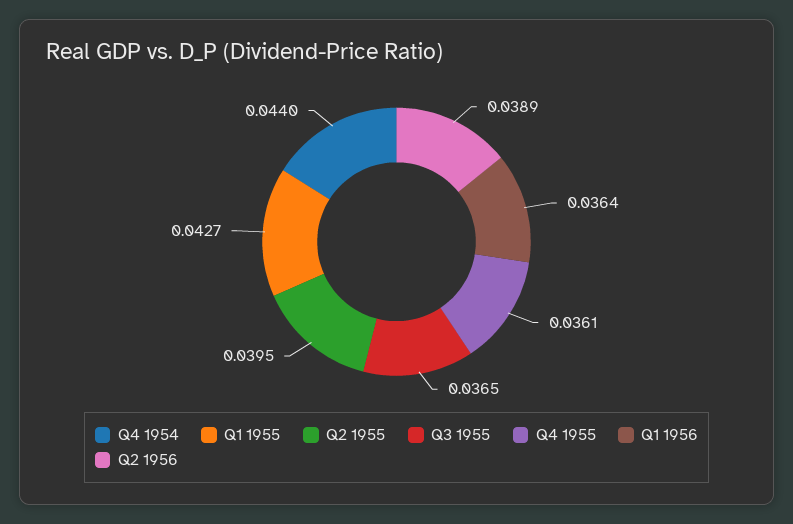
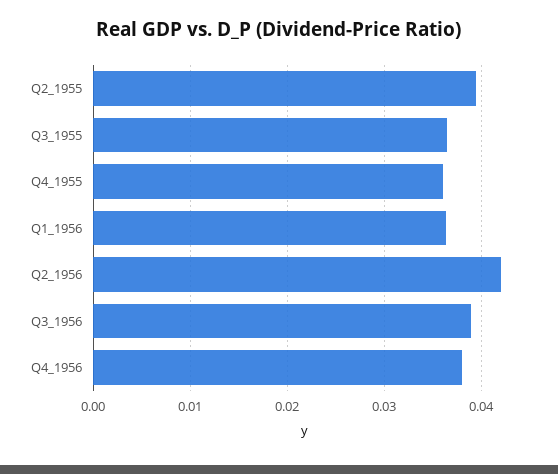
Q4 1954: 0.044 -> none
Q1 1955: 0.0427 -> none
Q2 1956: 0.0389 -> 0.042
Q3_1956: none -> 0.039
Q4_1956: none -> 0.038

